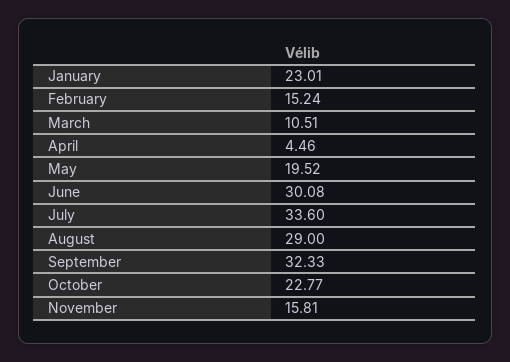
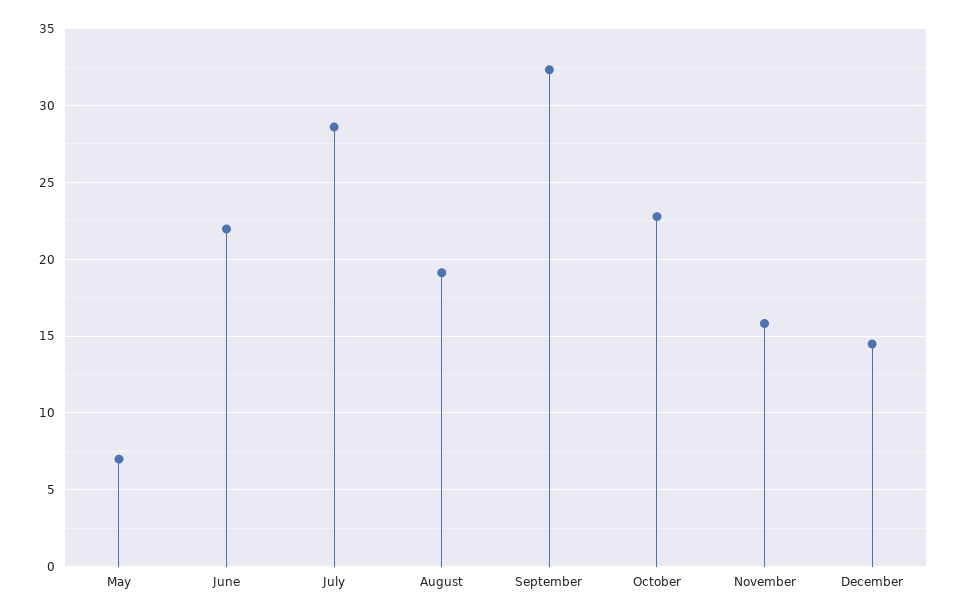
January: 23.01 -> none
February: 15.24 -> none
March: 10.51 -> none
April: 4.46 -> none
May: 19.52 -> 7
June: 30.08 -> 22
July: 33.6 -> 28.5
August: 29 -> 19
December: none -> 14.5

